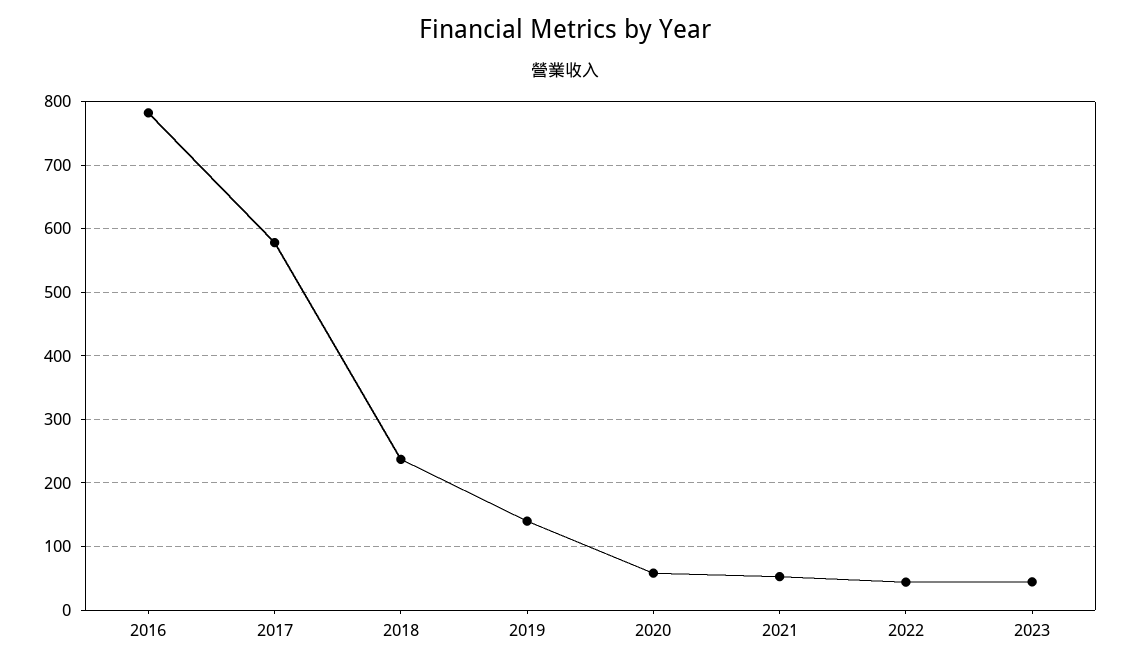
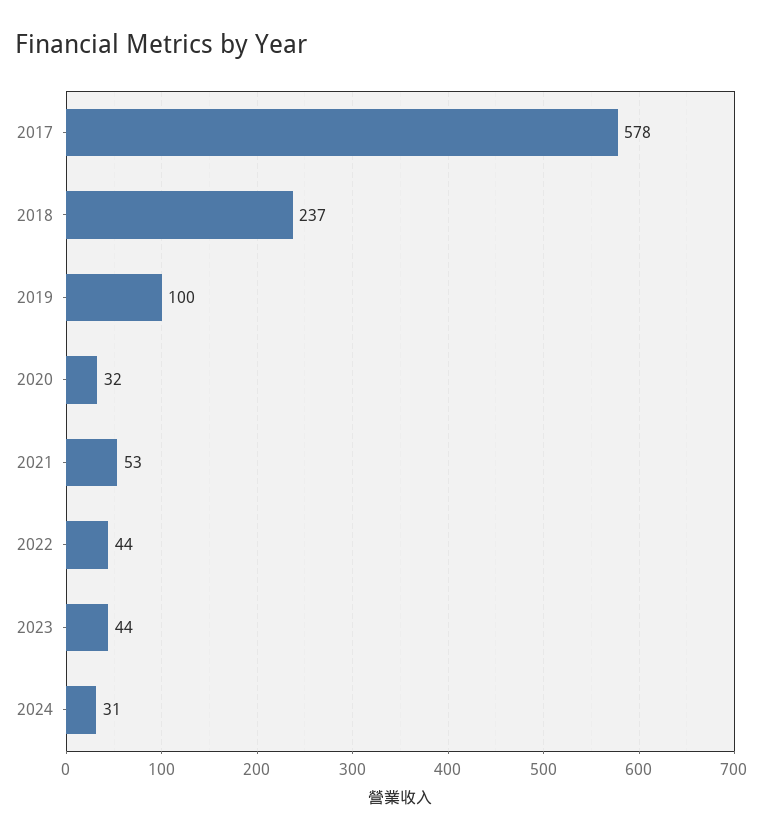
2016: 780 -> none
2019: 140 -> 100
2020: 60 -> 32
2024: none -> 31

